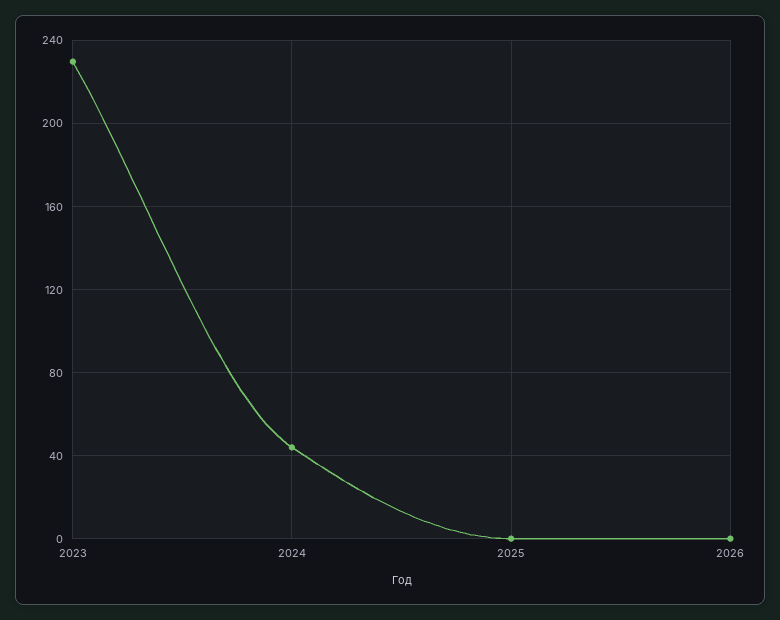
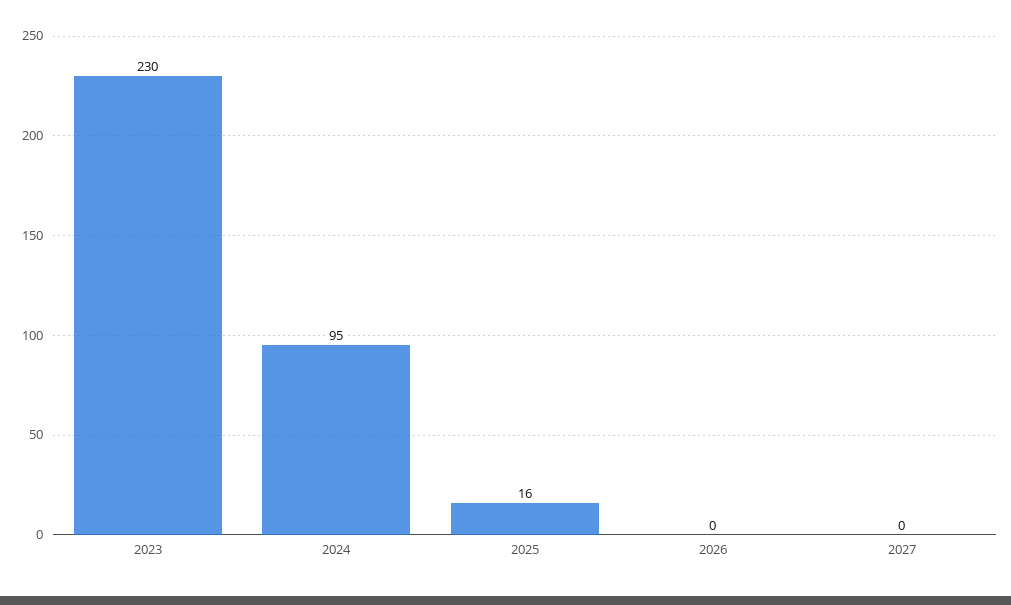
2024: 45 -> 95
2025: 0 -> 16
2027: none -> 0

